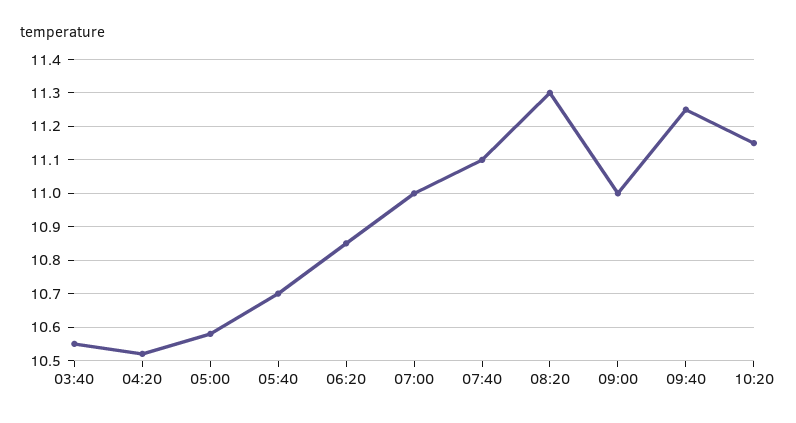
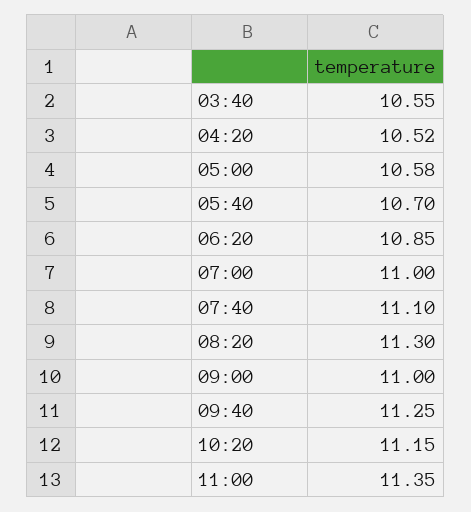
11:00: none -> 11.35

